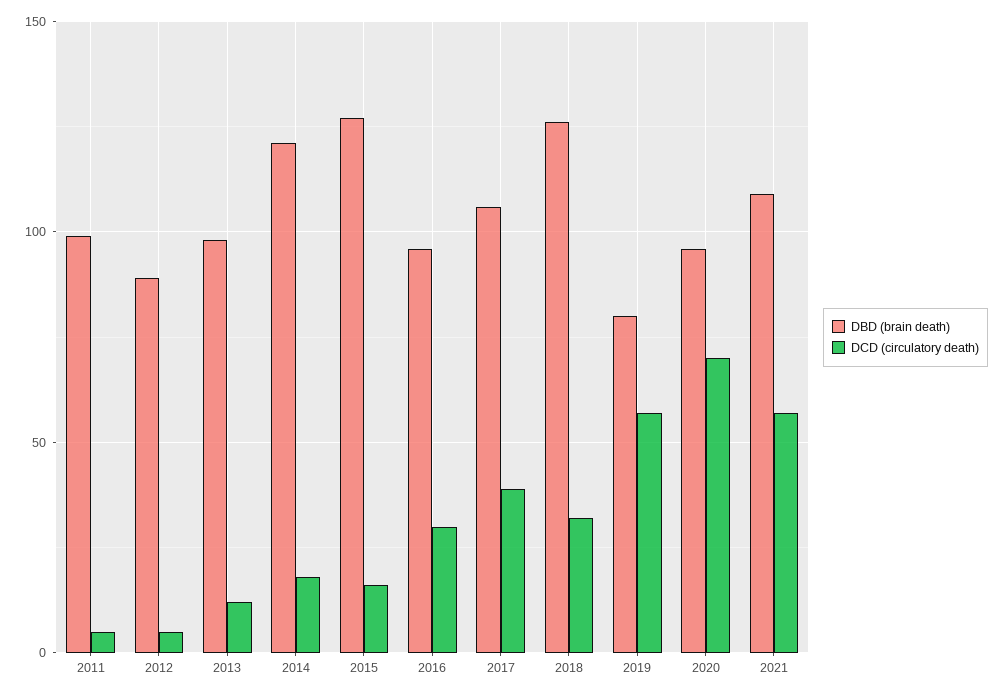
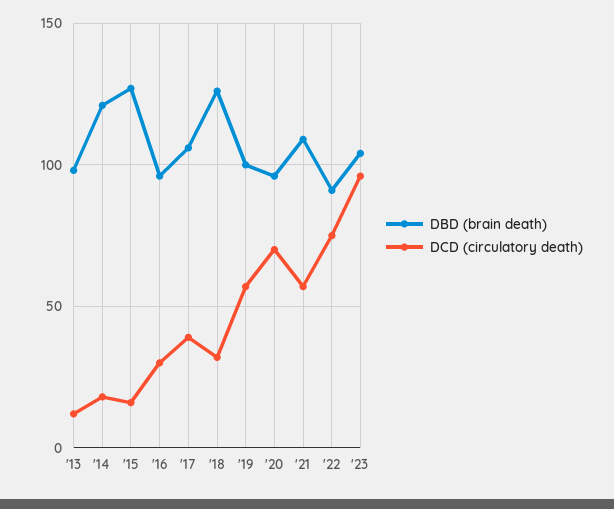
DBD (brain death), 2011: 100 -> none
DCD (circulatory death), 2011: 5 -> none
DBD (brain death), 2012: 90 -> none
DCD (circulatory death), 2012: 5 -> none
DBD (brain death), 2019: 80 -> 100
DBD (brain death), '22: none -> 90
DCD (circulatory death), '22: none -> 75
DBD (brain death), '23: none -> 105
DCD (circulatory death), '23: none -> 95

